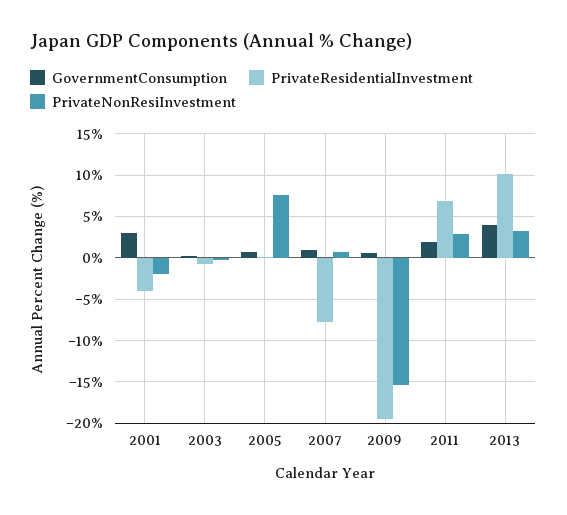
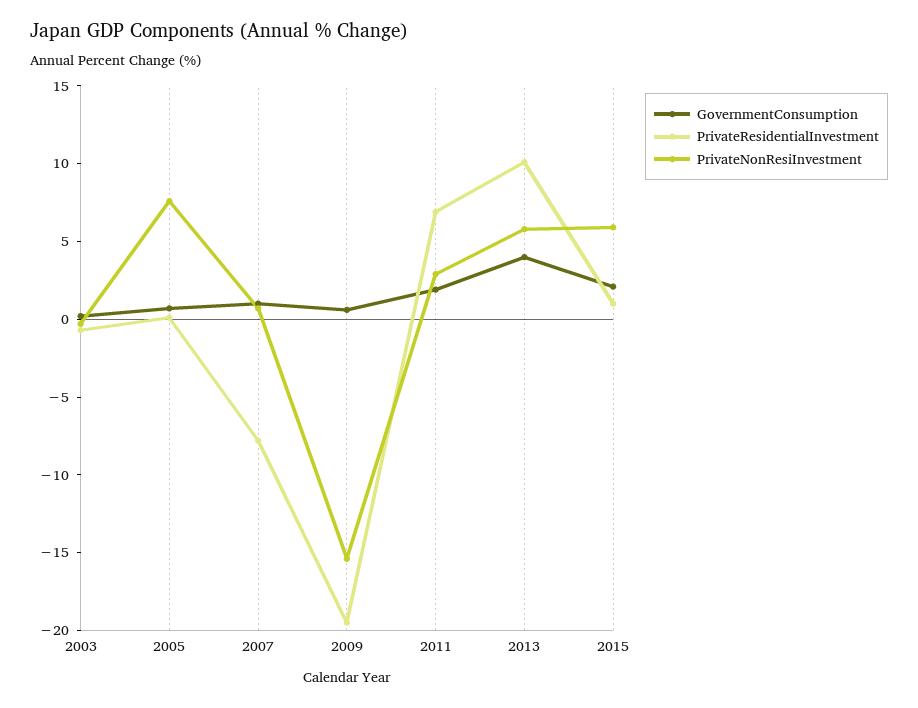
GovernmentConsumption, 2001: 3 -> none
PrivateResidentialInvestment, 2001: -4 -> none
PrivateNonResiInvestment, 2001: -2 -> none
PrivateNonResiInvestment, 2013: 3 -> 6
GovernmentConsumption, 2015: none -> 2
PrivateResidentialInvestment, 2015: none -> 1
PrivateNonResiInvestment, 2015: none -> 6

